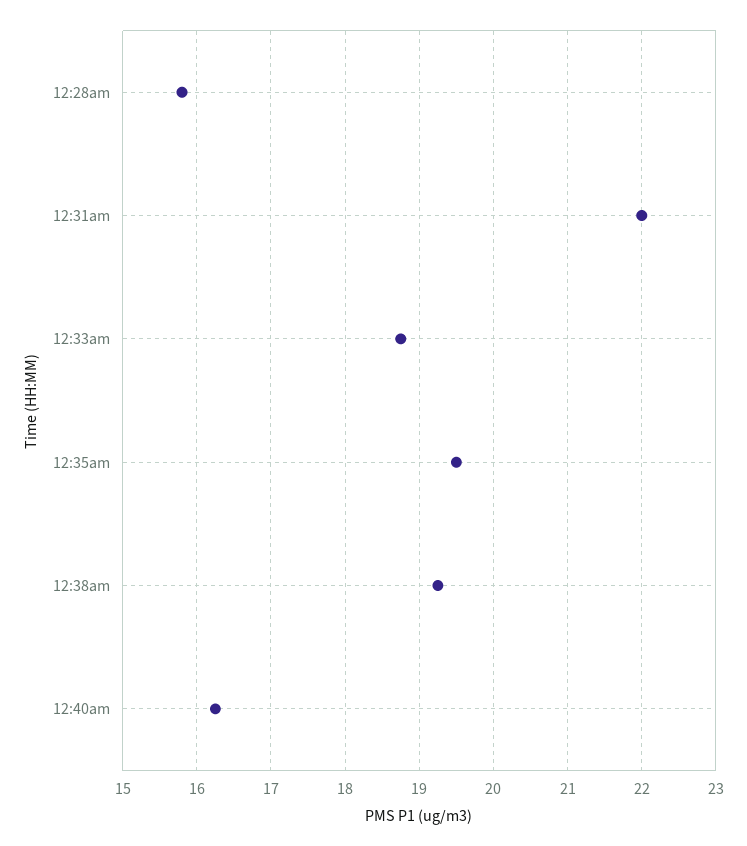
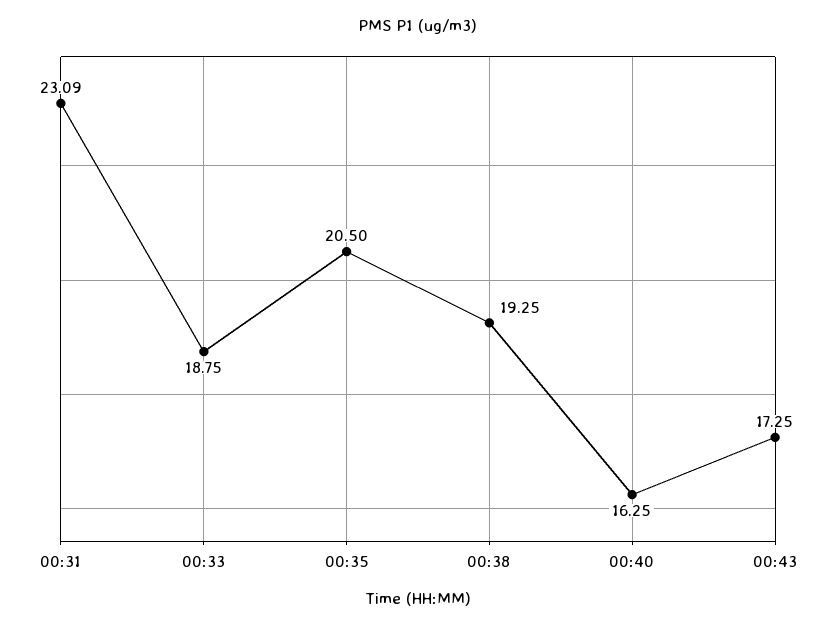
12:28am: 15.8 -> none
12:31am: 22 -> 23.09
12:35am: 19.5 -> 20.5
00:43: none -> 17.25

